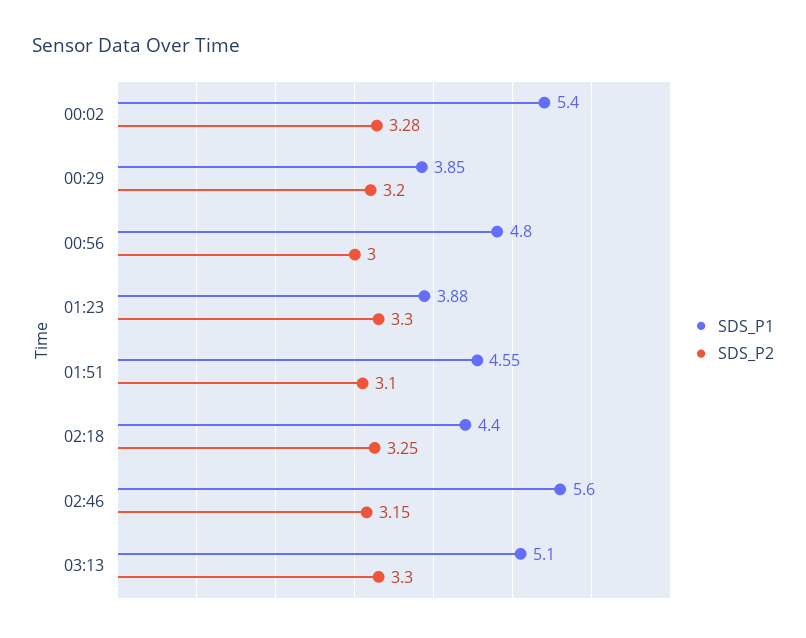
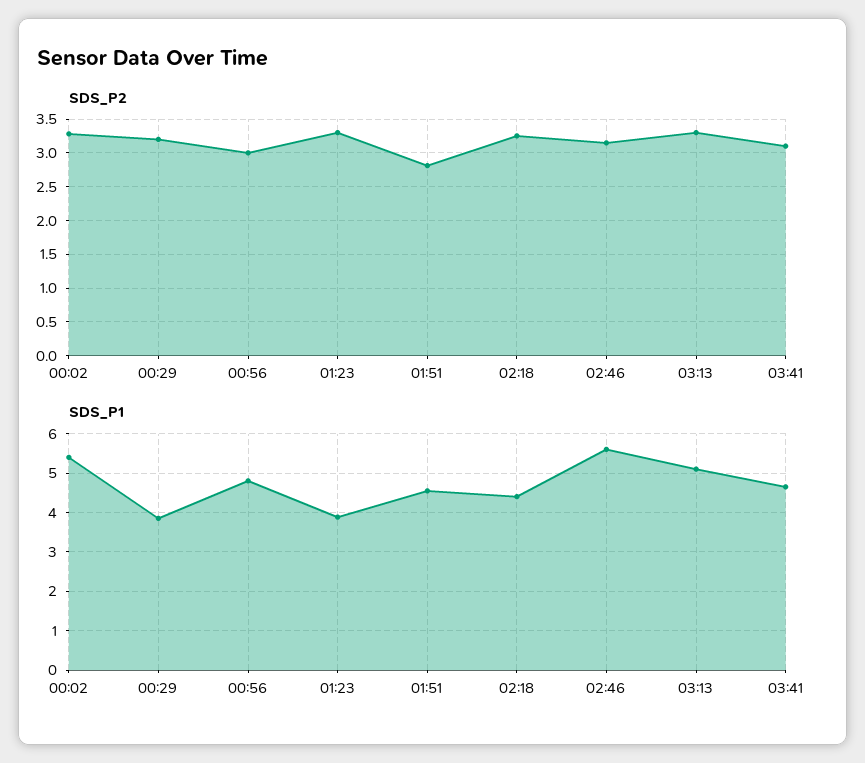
SDS_P2, 01:51: 3.1 -> 2.8
SDS_P2, 03:41: none -> 3.1
SDS_P1, 03:41: none -> 4.6

